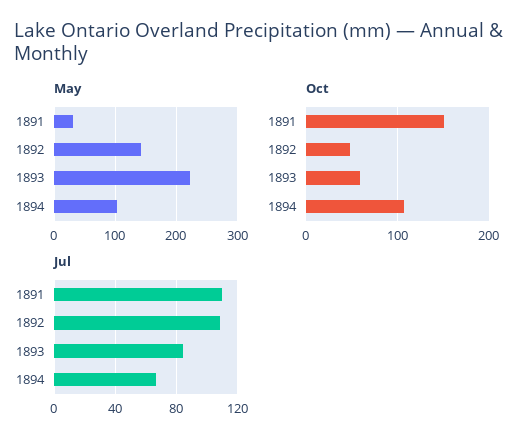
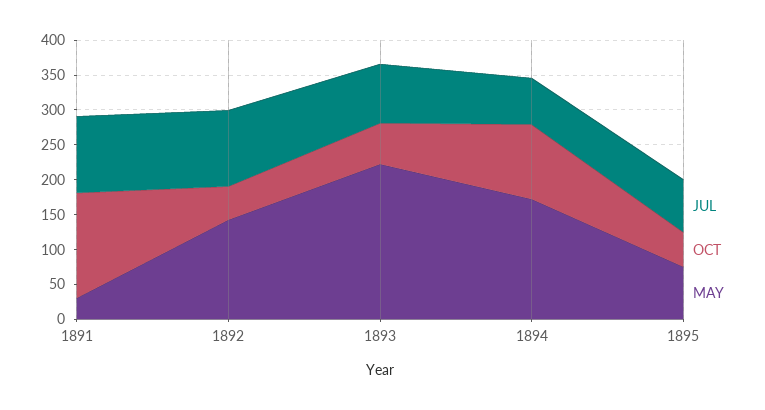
May, 1894: 100 -> 175
Jul, 1895: none -> 75
Oct, 1895: none -> 50
May, 1895: none -> 75

